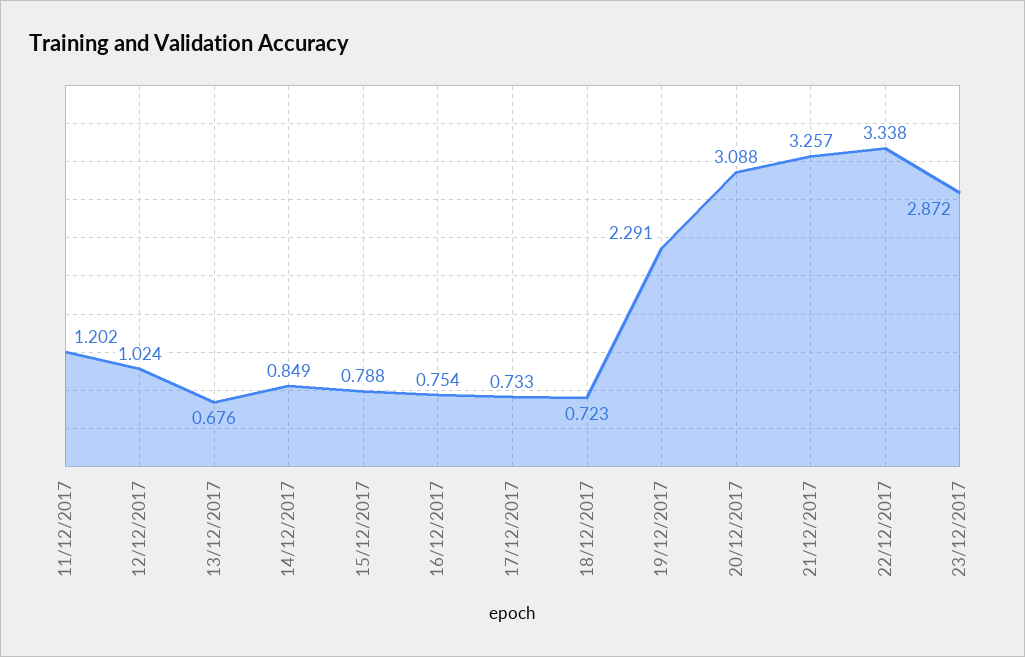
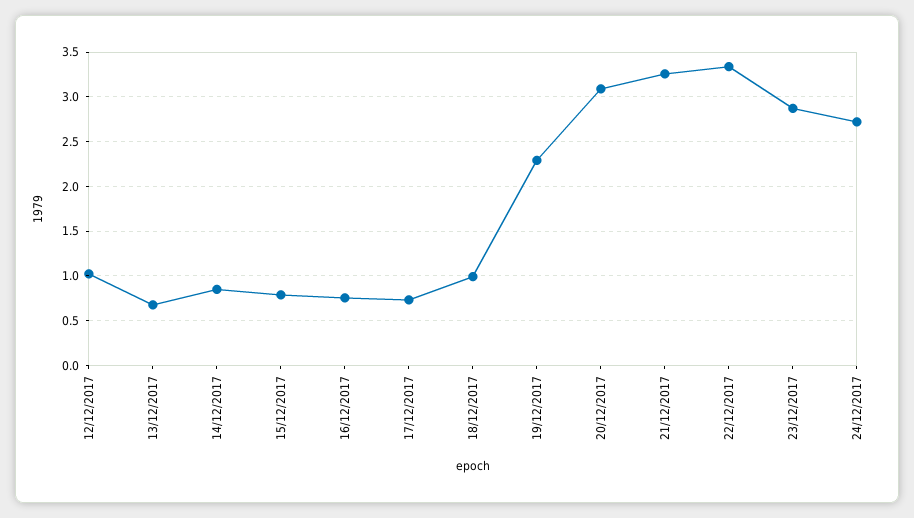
11/12/2017: 1.202 -> none
18/12/2017: 0.723 -> 1
24/12/2017: none -> 2.7

